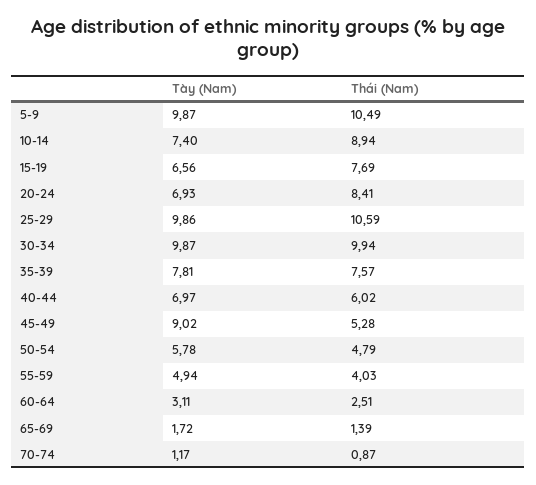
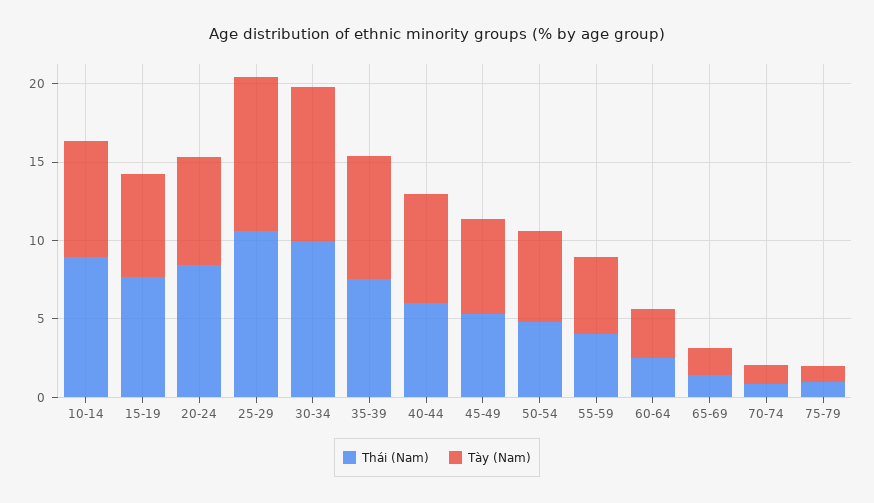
Tày (Nam), 5-9: 9.87 -> none
Thái (Nam), 5-9: 10.49 -> none
Tày (Nam), 45-49: 9.02 -> 6
Thái (Nam), 75-79: none -> 1
Tày (Nam), 75-79: none -> 1

